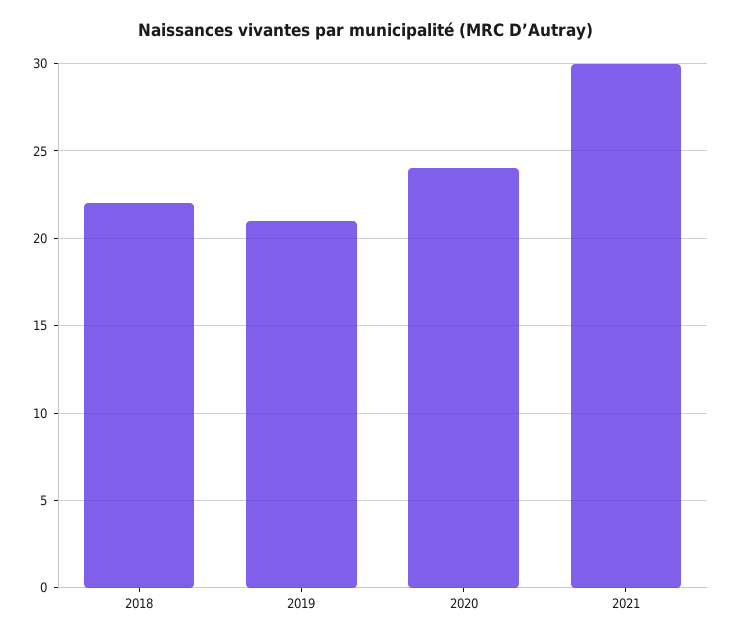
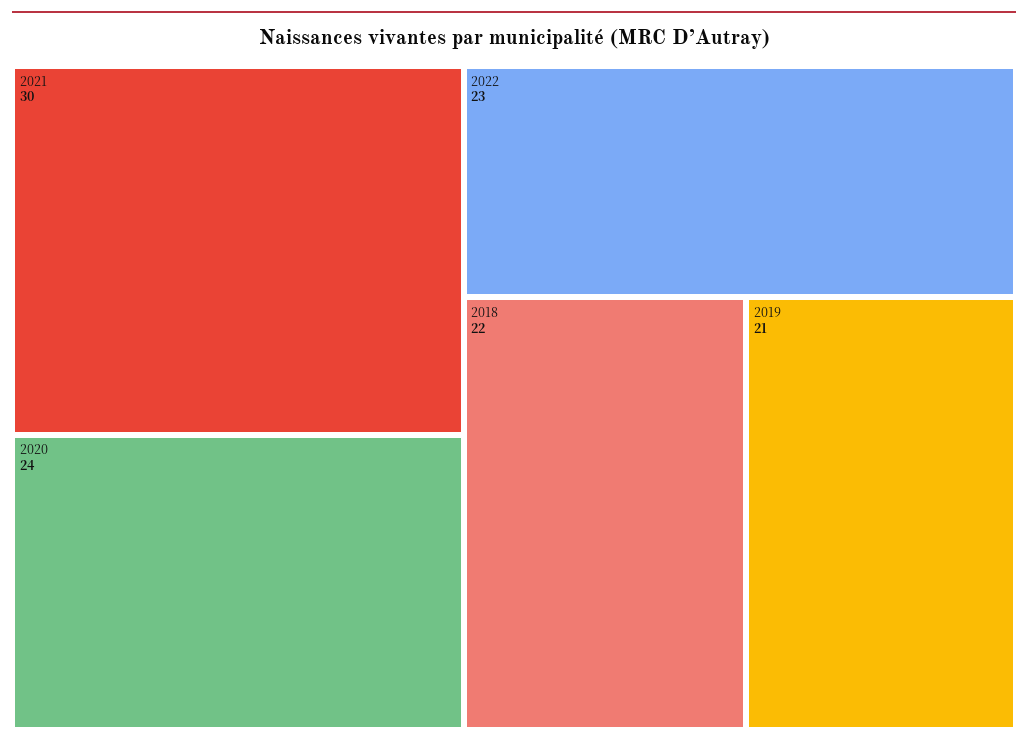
2022: none -> 23

